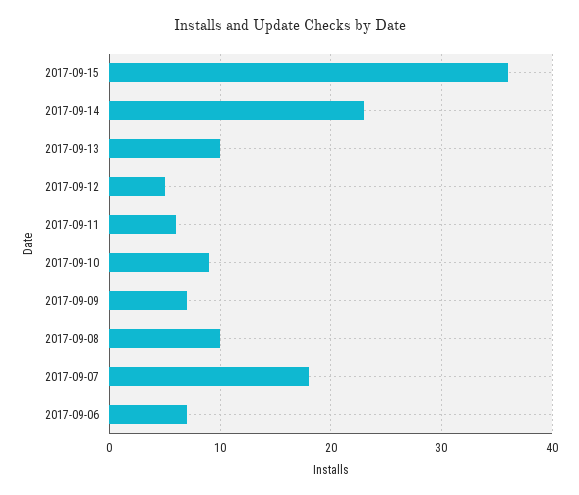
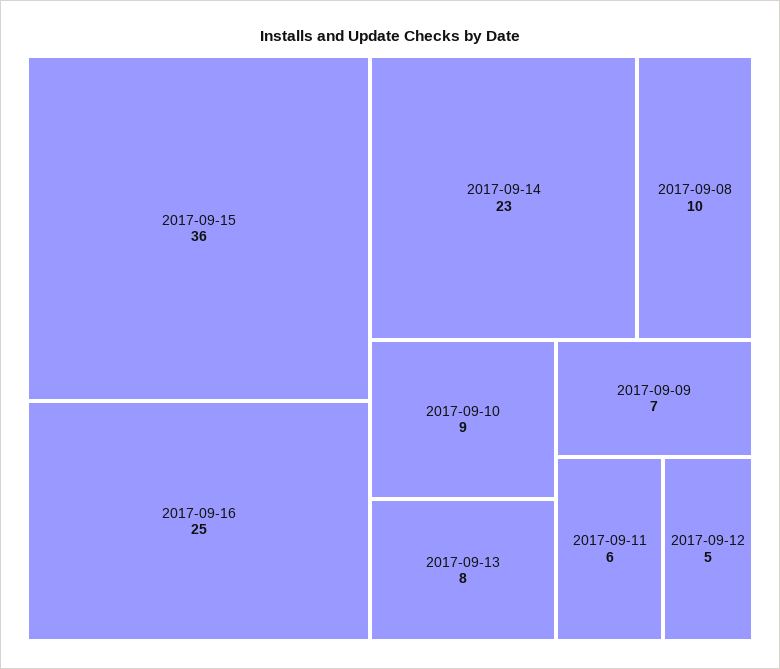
2017-09-13: 10 -> 8
2017-09-07: 18 -> none
2017-09-06: 7 -> none
2017-09-16: none -> 25

